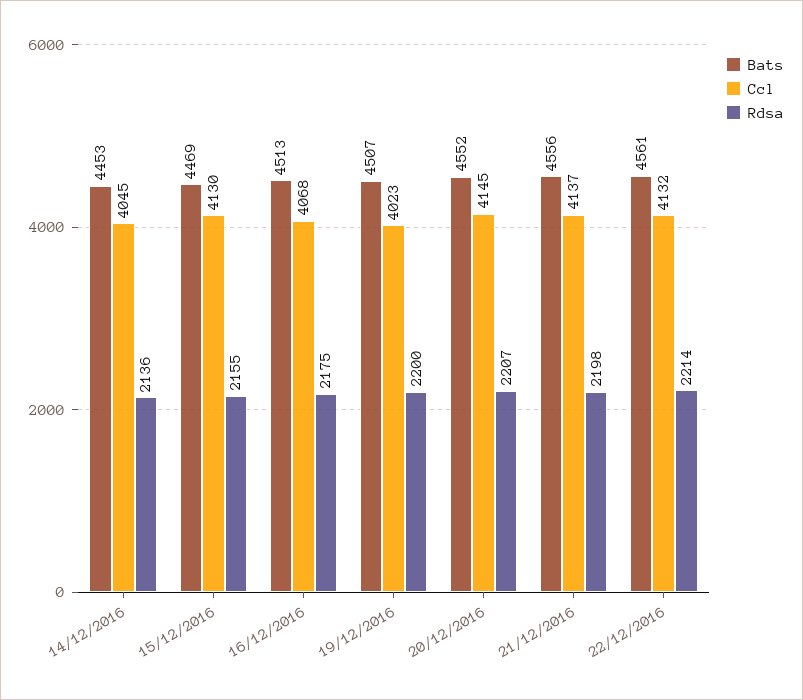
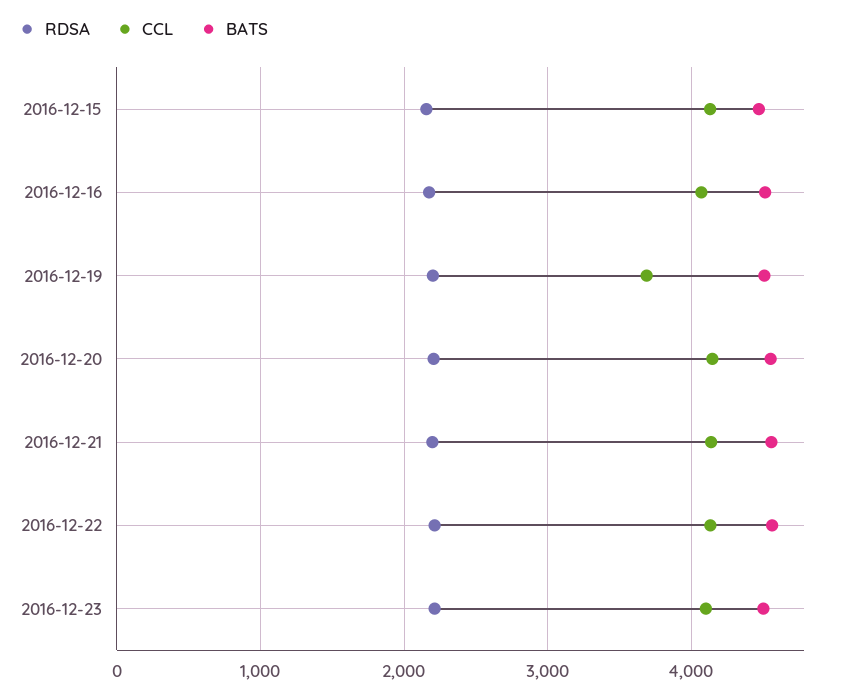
Bats, 14/12/2016: 4453 -> none
Ccl, 14/12/2016: 4045 -> none
Rdsa, 14/12/2016: 2136 -> none
Ccl, 19/12/2016: 4023 -> 3700
Rdsa, 2016-12-23: none -> 2200
Ccl, 2016-12-23: none -> 4100
Bats, 2016-12-23: none -> 4500

